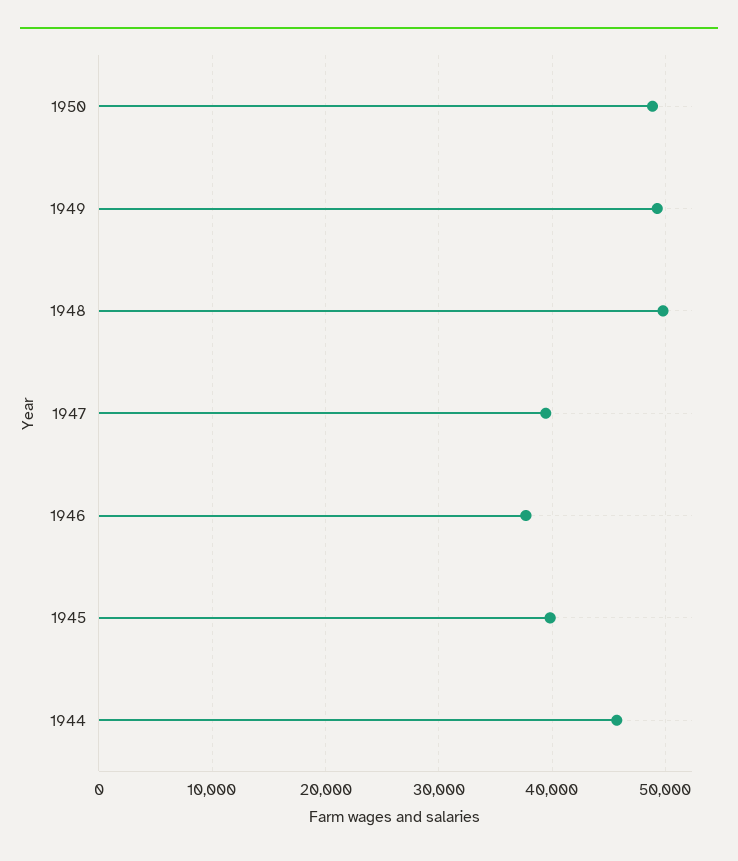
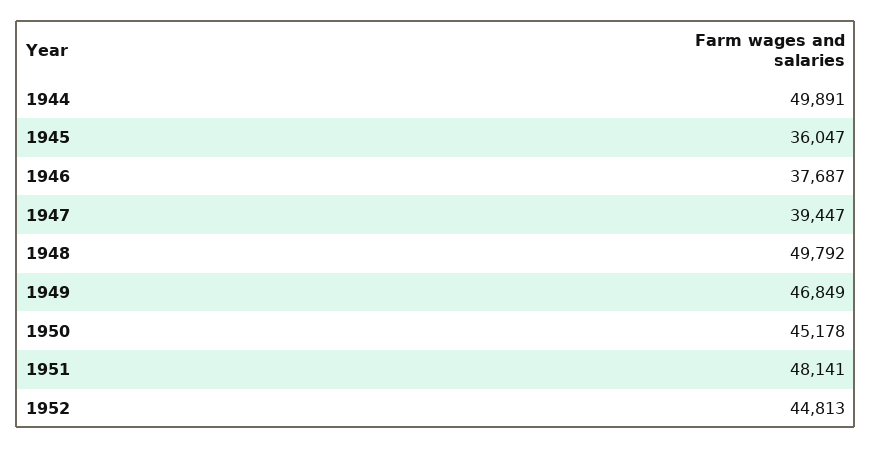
1950: 49000 -> 45178
1949: 49000 -> 46849
1945: 40000 -> 36047
1944: 46000 -> 49891
1951: none -> 48141
1952: none -> 44813

